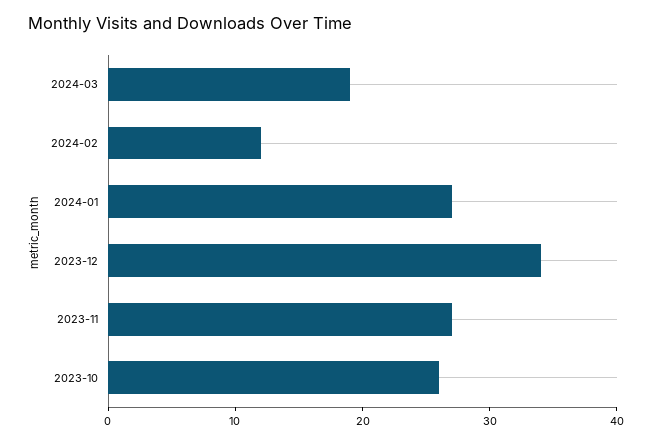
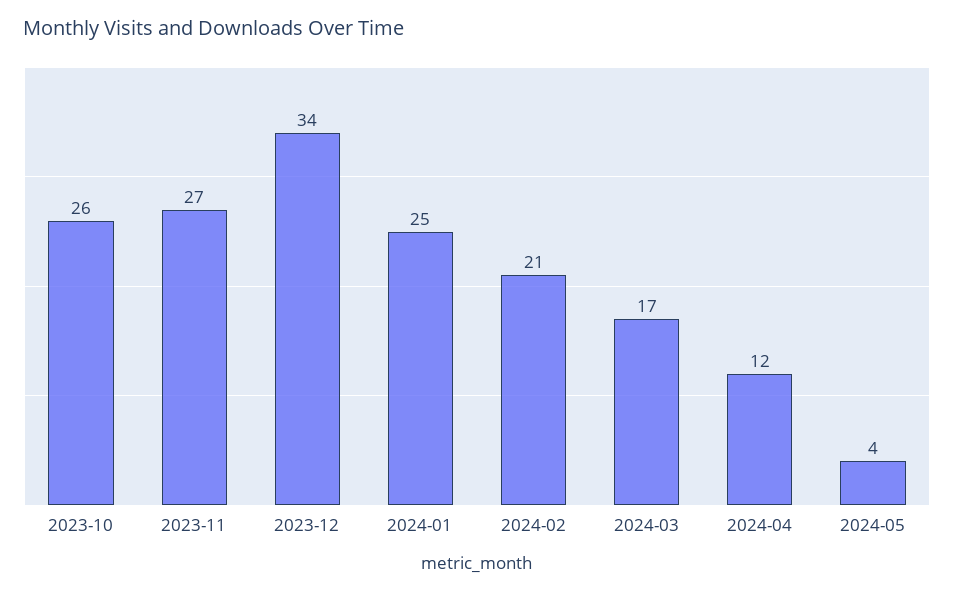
2024-03: 19 -> 17
2024-02: 12 -> 21
2024-01: 27 -> 25
2024-04: none -> 12
2024-05: none -> 4

